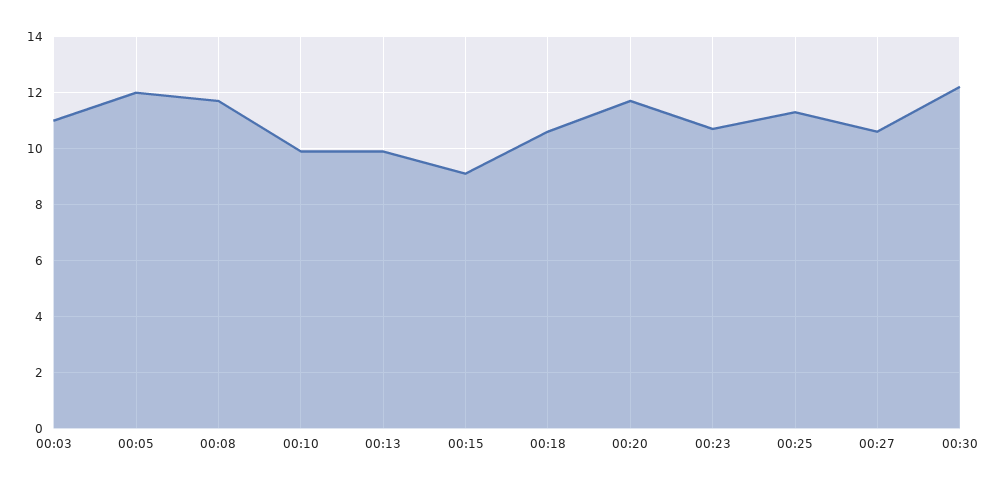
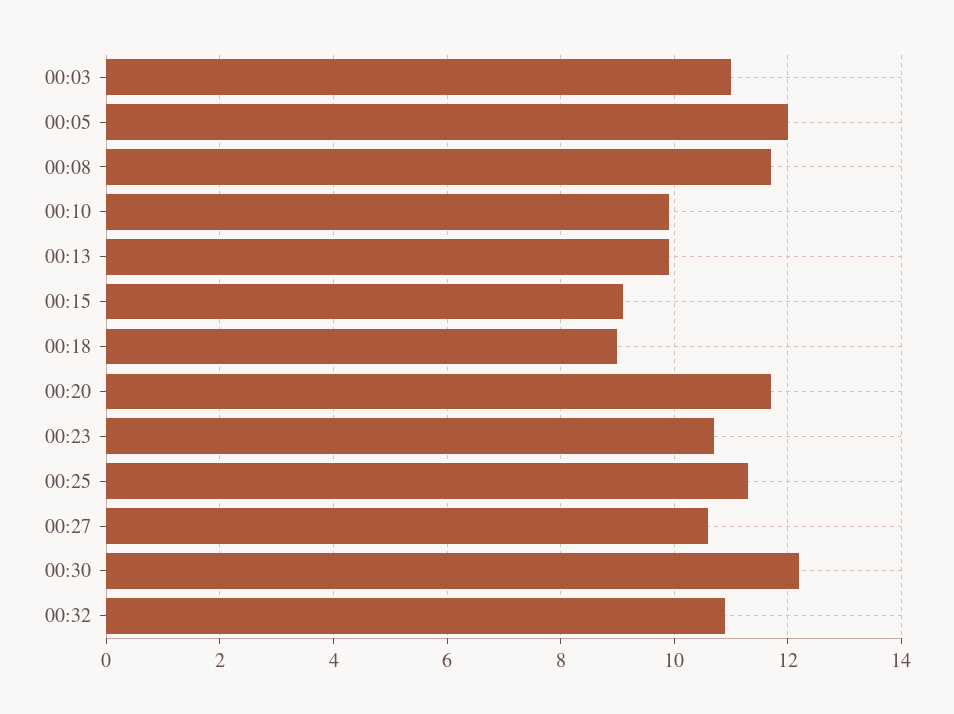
00:18: 10.5 -> 9
00:32: none -> 11

